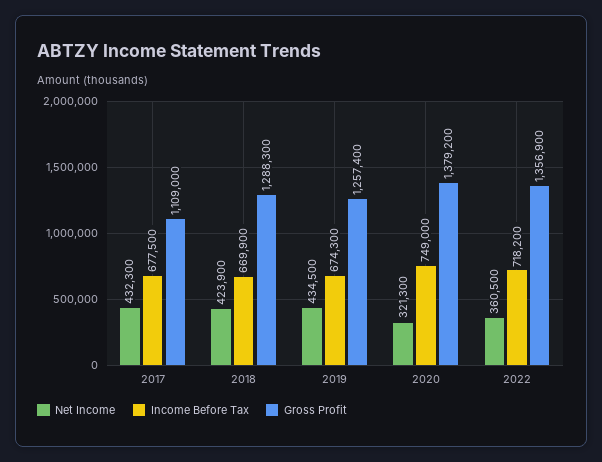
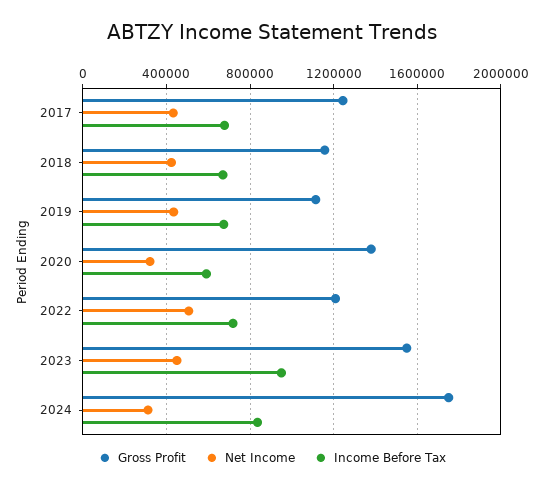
Gross Profit, 2017: 1109000 -> 1250000
Gross Profit, 2018: 1288300 -> 1150000
Gross Profit, 2019: 1257400 -> 1100000
Income Before Tax, 2020: 749000 -> 600000
Net Income, 2022: 360500 -> 500000
Gross Profit, 2022: 1356900 -> 1200000
Gross Profit, 2023: none -> 1550000
Net Income, 2023: none -> 450000
Income Before Tax, 2023: none -> 950000
Gross Profit, 2024: none -> 1750000
Net Income, 2024: none -> 300000
Income Before Tax, 2024: none -> 850000

